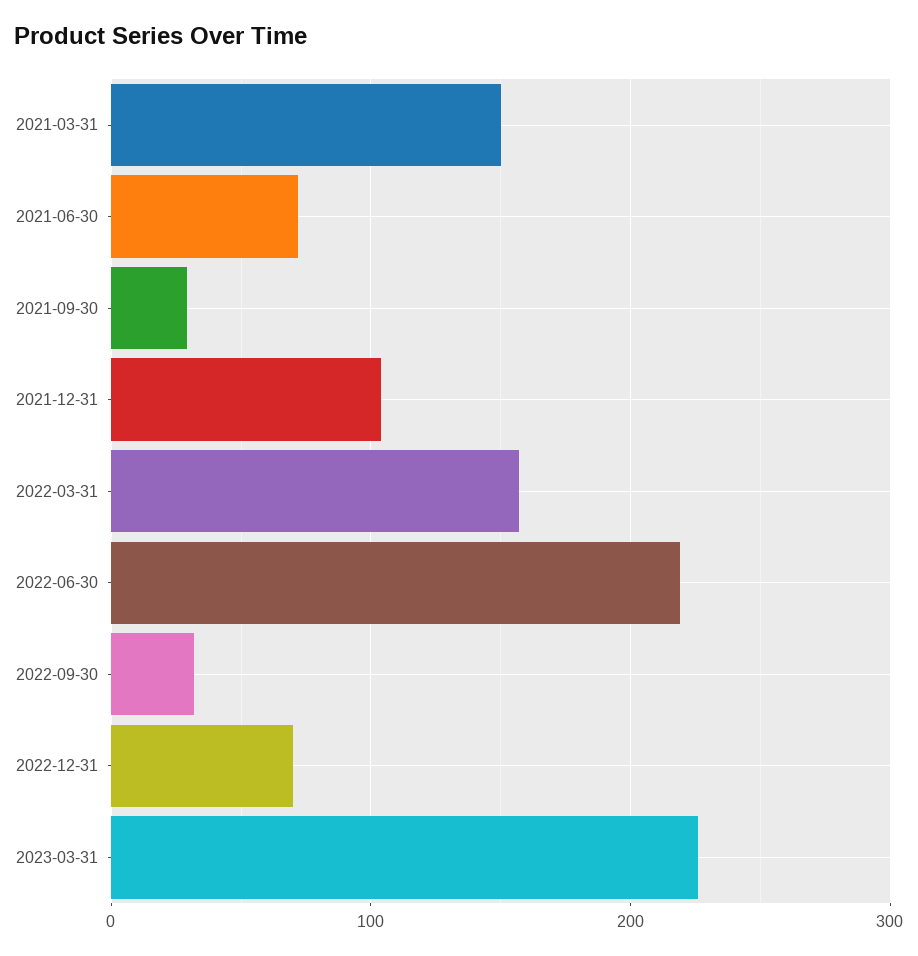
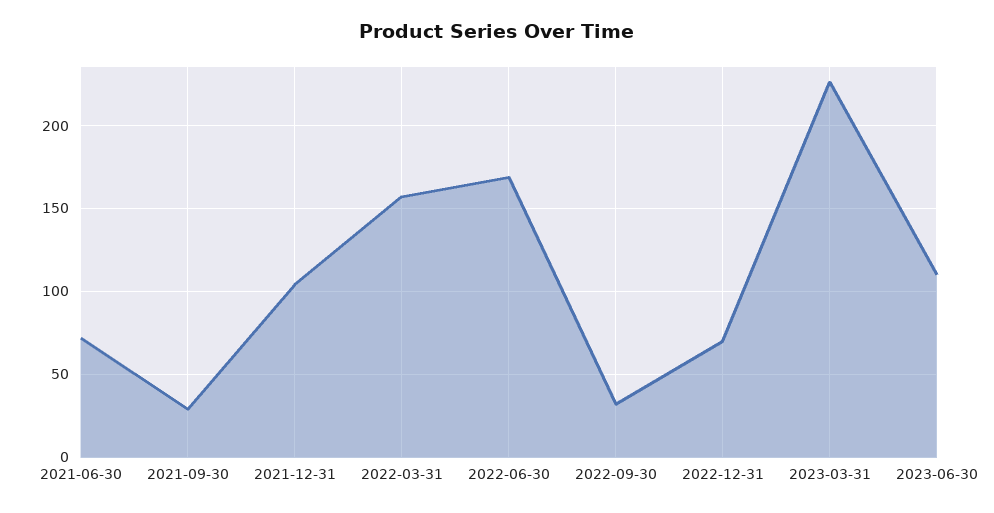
2021-03-31: 150 -> none
2022-06-30: 220 -> 170
2023-06-30: none -> 110

